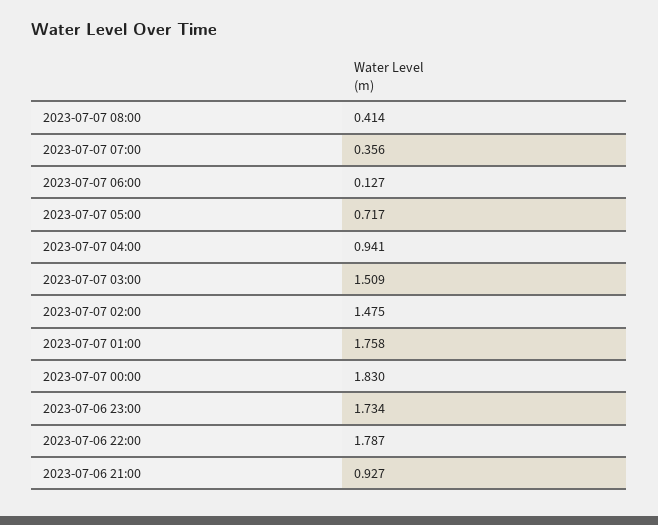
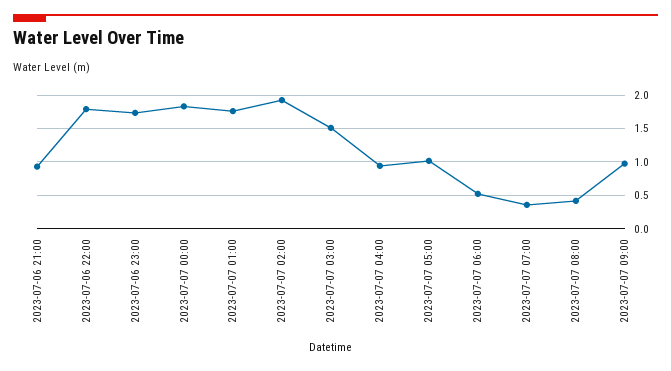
2023-07-07 06:00: 0.127 -> 0.5
2023-07-07 05:00: 0.717 -> 1
2023-07-07 02:00: 1.475 -> 1.9
2023-07-07 09:00: none -> 1

